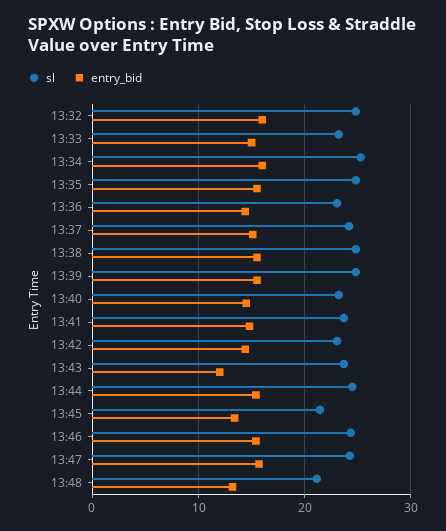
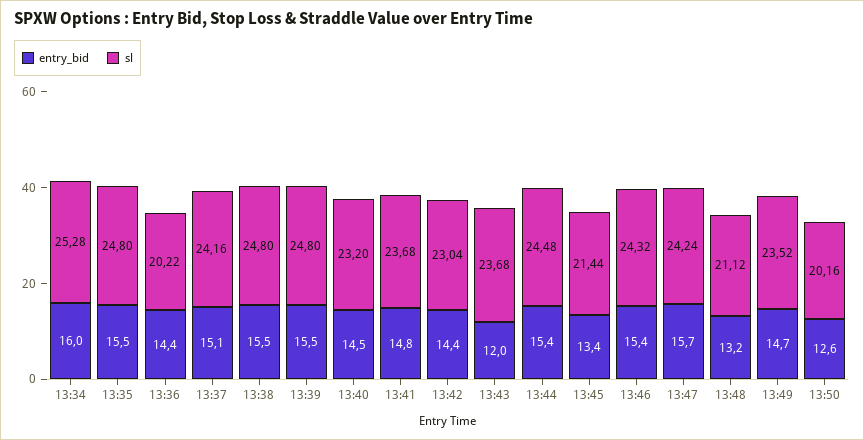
sl, 13:32: 25 -> none
entry_bid, 13:32: 16 -> none
sl, 13:33: 23 -> none
entry_bid, 13:33: 15 -> none
sl, 13:36: 23 -> 20.22
entry_bid, 13:49: none -> 14.7
sl, 13:49: none -> 23.52
entry_bid, 13:50: none -> 12.6
sl, 13:50: none -> 20.16

